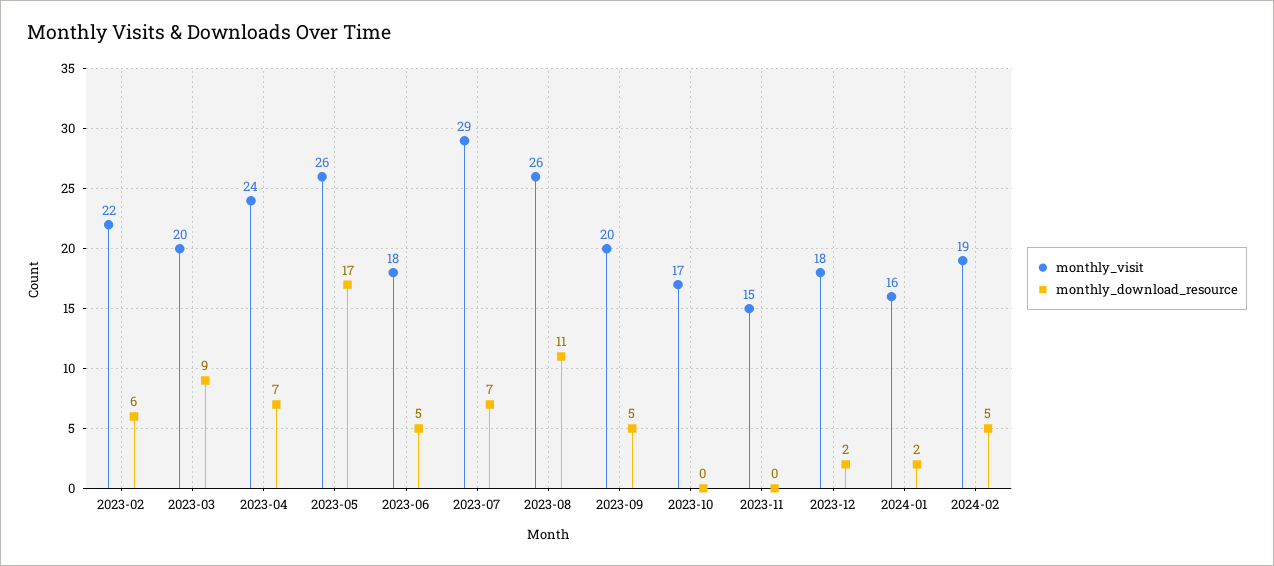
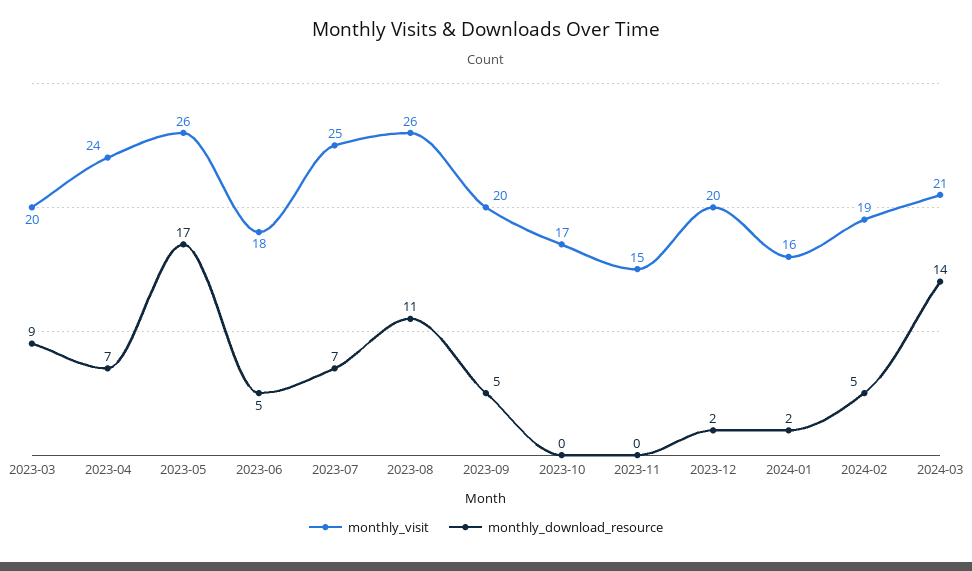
monthly_visit, 2023-02: 22 -> none
monthly_download_resource, 2023-02: 6 -> none
monthly_visit, 2023-07: 29 -> 25
monthly_visit, 2023-12: 18 -> 20
monthly_visit, 2024-03: none -> 21
monthly_download_resource, 2024-03: none -> 14

